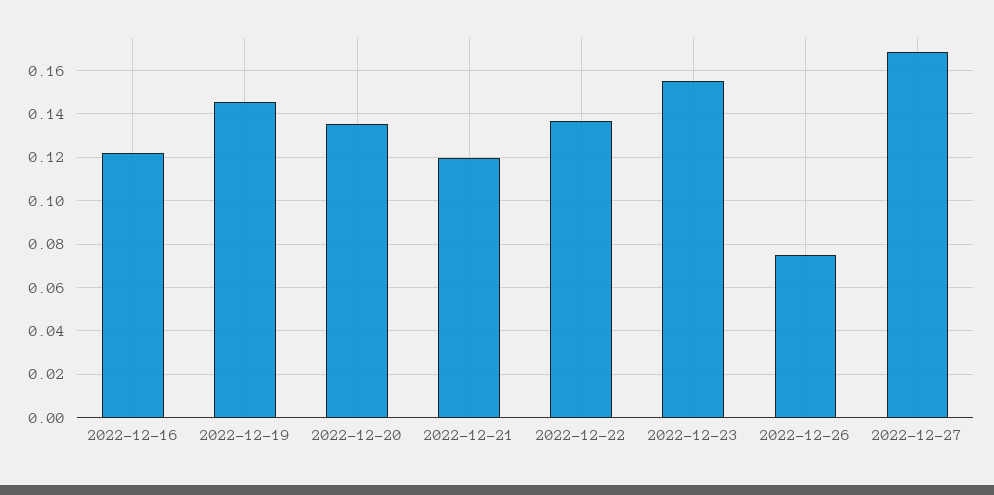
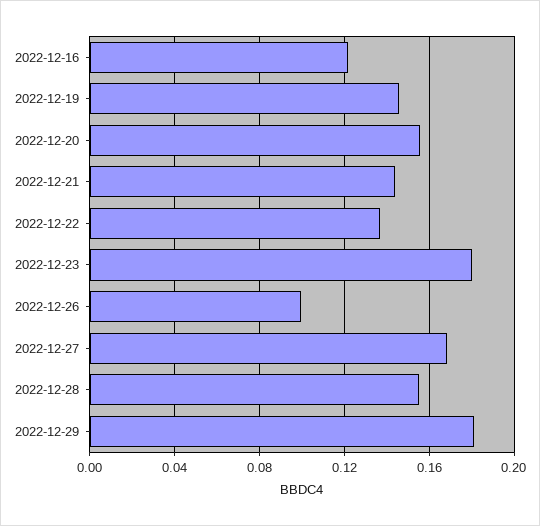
2022-12-20: 0.135 -> 0.155
2022-12-21: 0.12 -> 0.145
2022-12-23: 0.155 -> 0.18
2022-12-26: 0.075 -> 0.1
2022-12-28: none -> 0.155
2022-12-29: none -> 0.18

